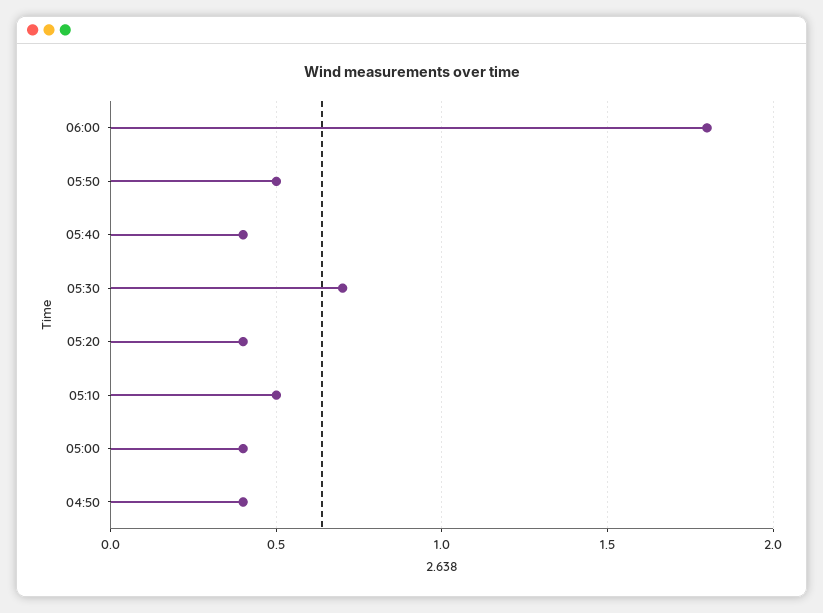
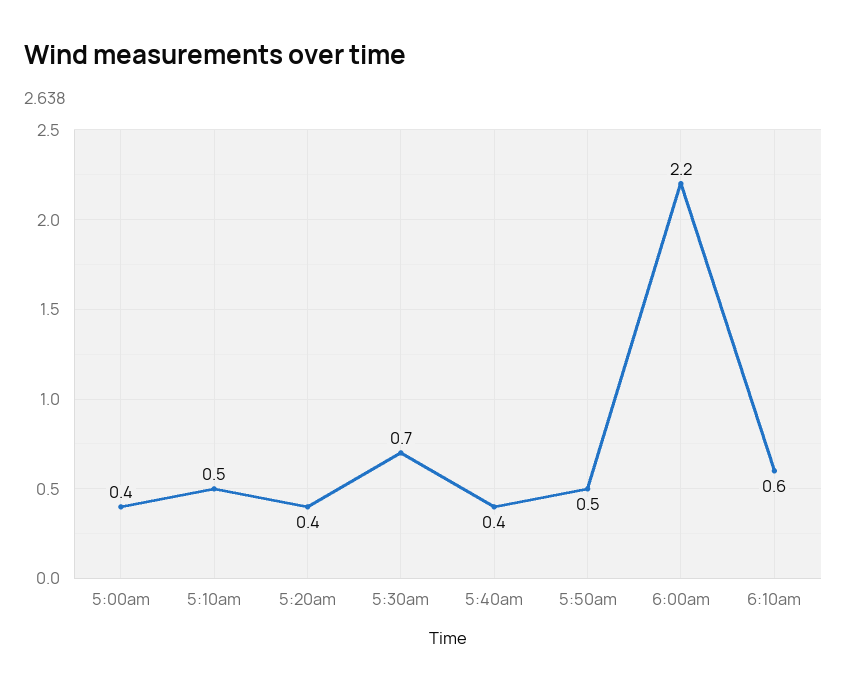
06:00: 1.8 -> 2.2
04:50: 0.4 -> none
6:10am: none -> 0.6

